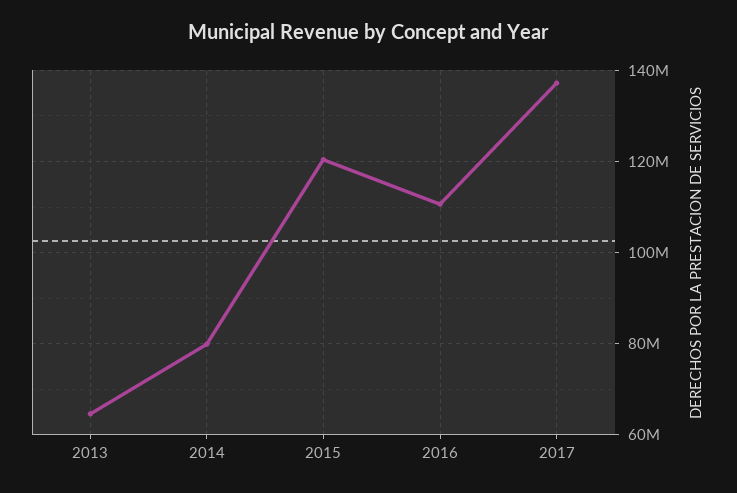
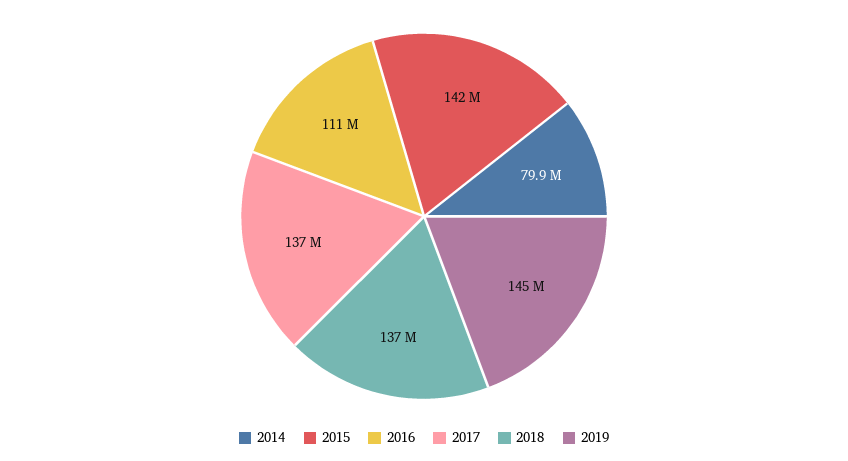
2013: 64000000 -> none
2015: 120000000 -> 142000000
2018: none -> 137000000
2019: none -> 145000000

